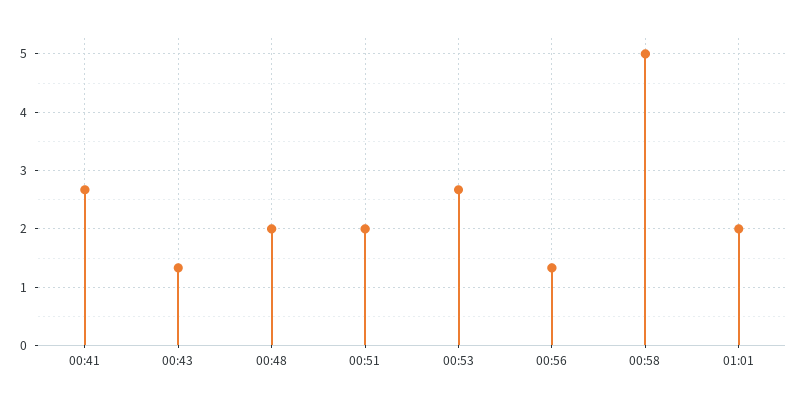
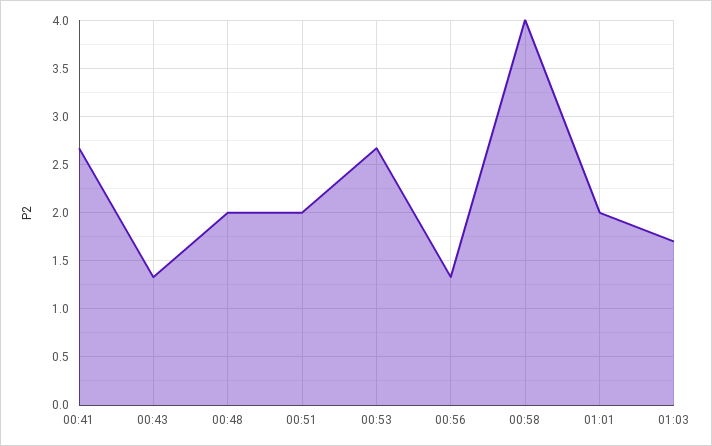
00:58: 5 -> 4
01:03: none -> 1.7

